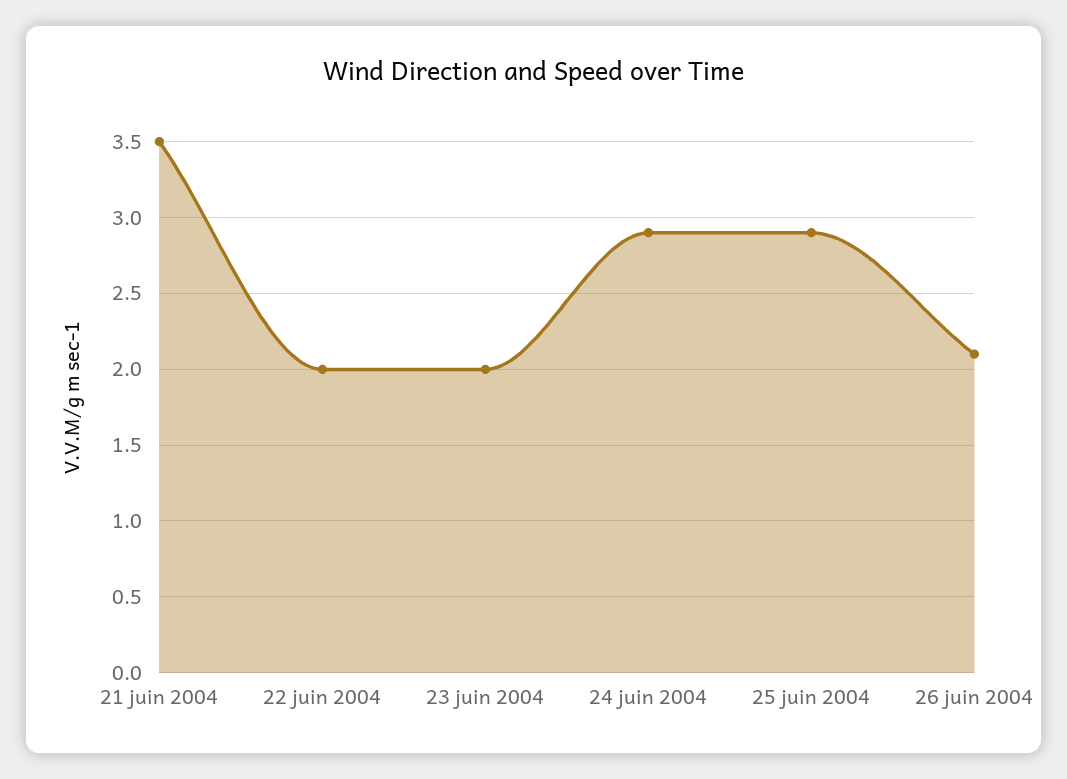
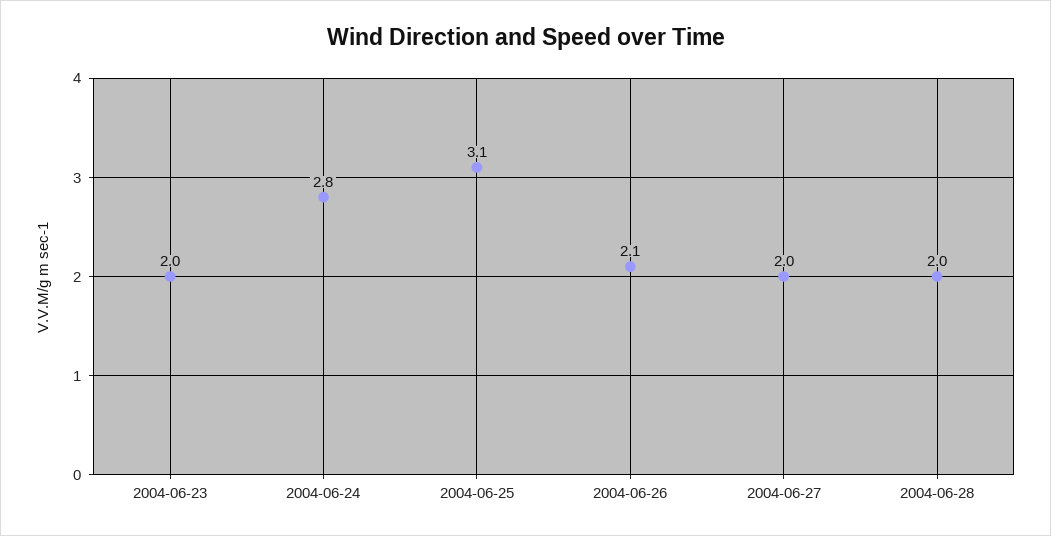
21 juin 2004: 3.5 -> none
22 juin 2004: 2 -> none
24 juin 2004: 2.9 -> 2.8
25 juin 2004: 2.9 -> 3.1
2004-06-27: none -> 2
2004-06-28: none -> 2

